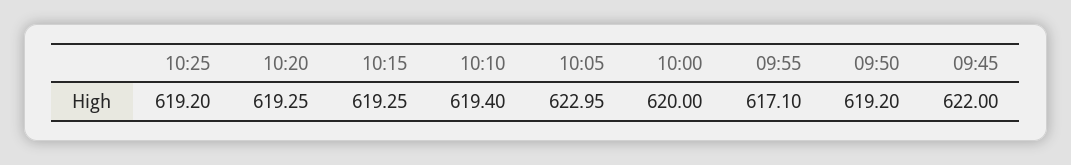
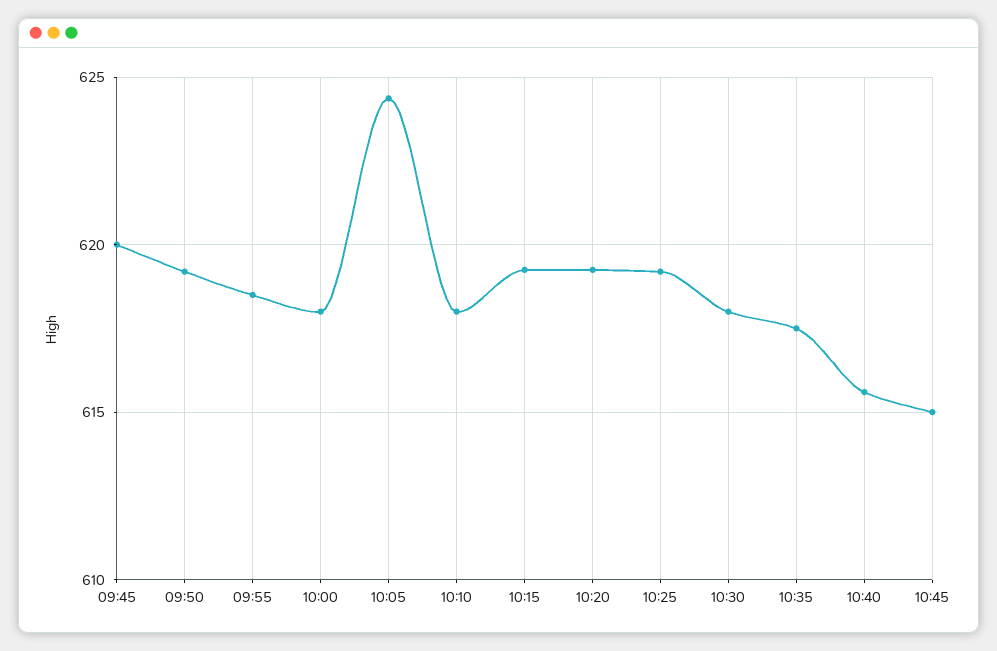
10:10: 619.4 -> 618
10:05: 622.95 -> 624.5
10:00: 620 -> 618
09:55: 617.1 -> 618.5
09:45: 622 -> 620
10:30: none -> 618
10:35: none -> 617.5
10:40: none -> 615.5
10:45: none -> 615

